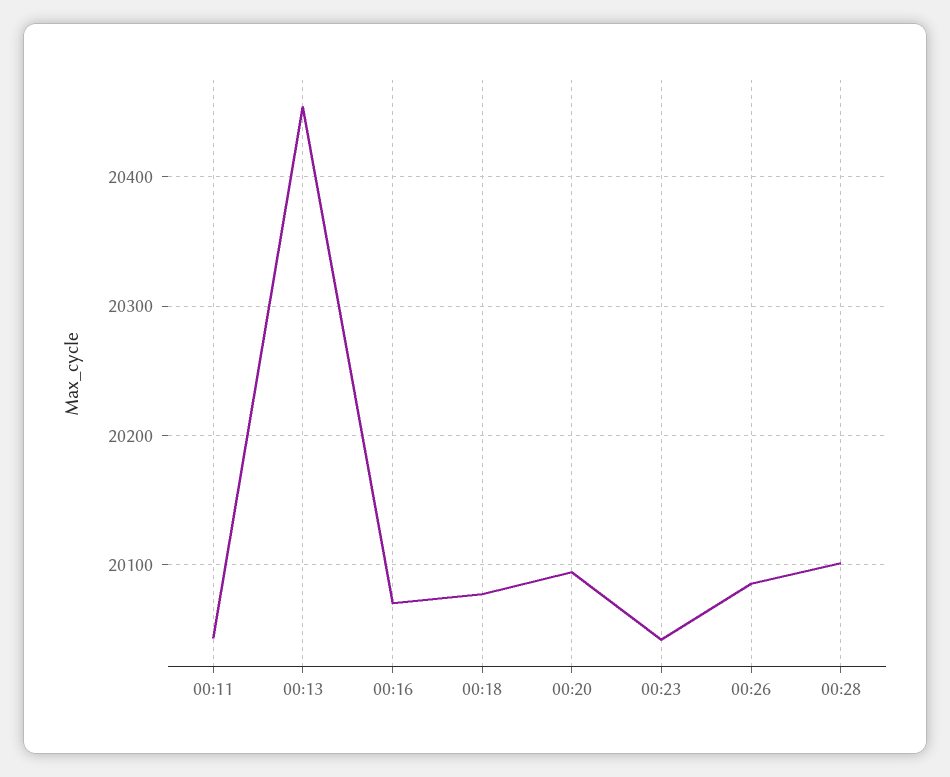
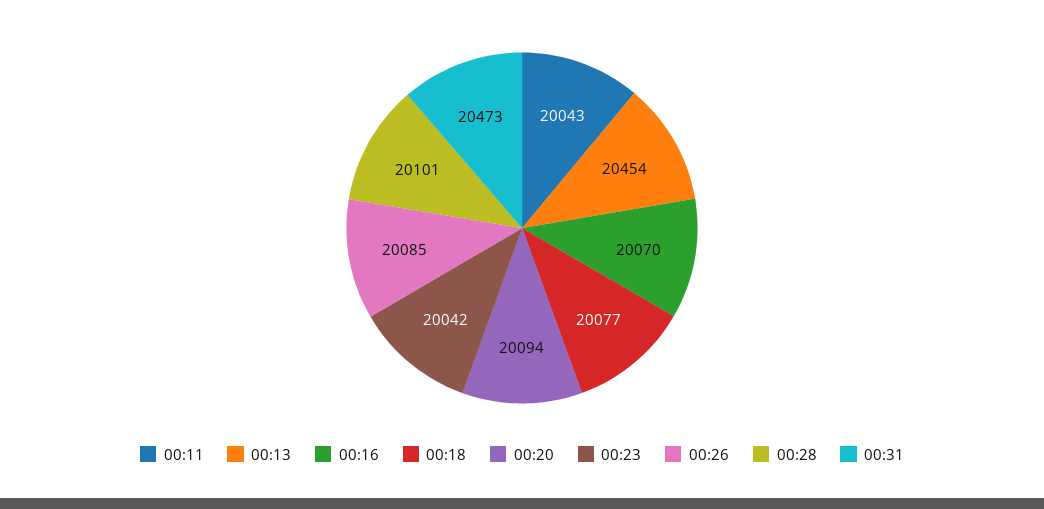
00:31: none -> 20473

